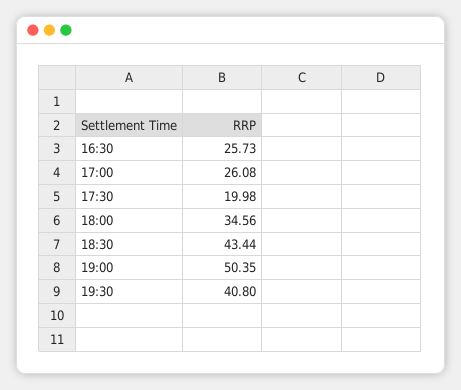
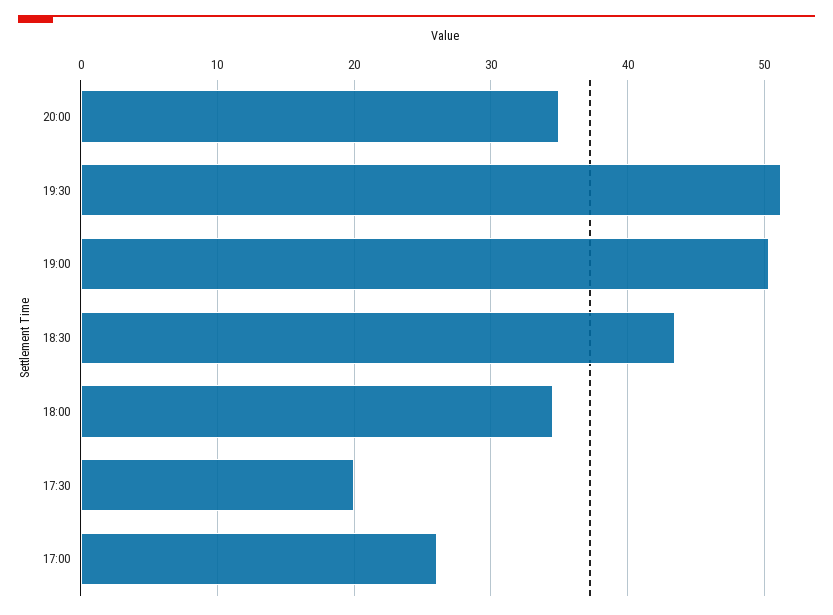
16:30: 25.73 -> none
19:30: 40.8 -> 51
20:00: none -> 35

